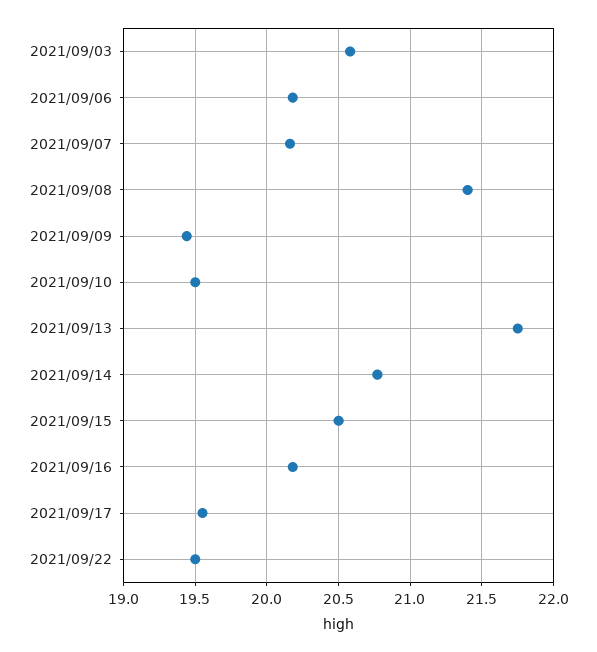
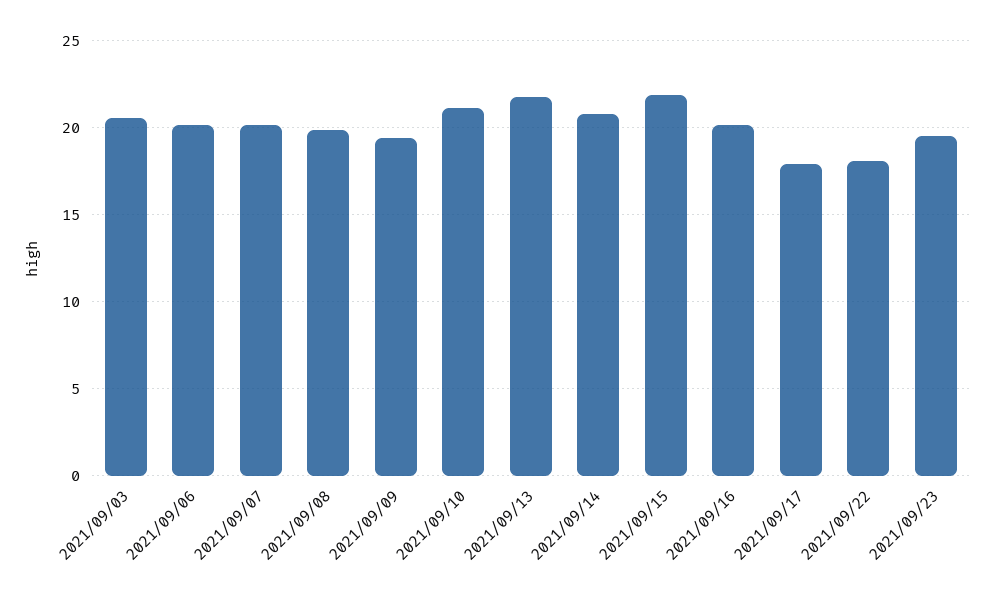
2021/09/08: 21.4 -> 20
2021/09/10: 19.5 -> 21
2021/09/15: 20.5 -> 22
2021/09/17: 19.55 -> 18
2021/09/22: 19.5 -> 18
2021/09/23: none -> 19.5

